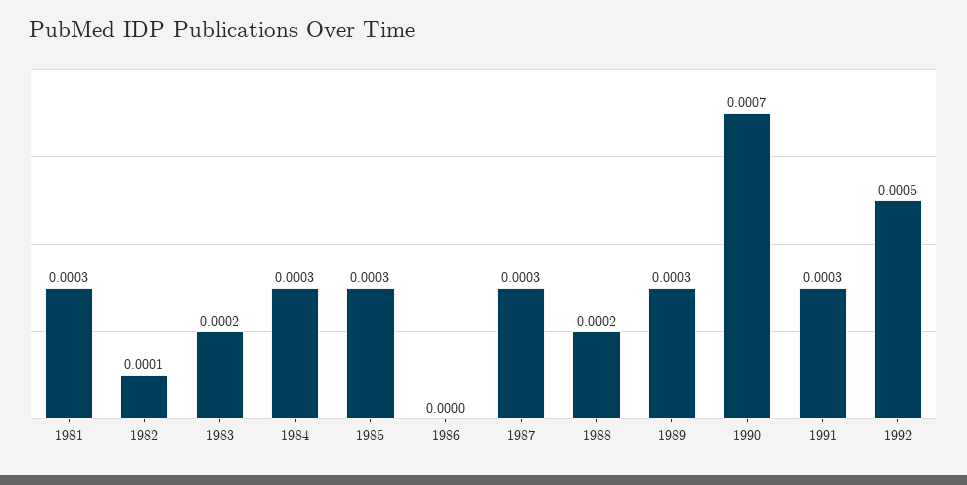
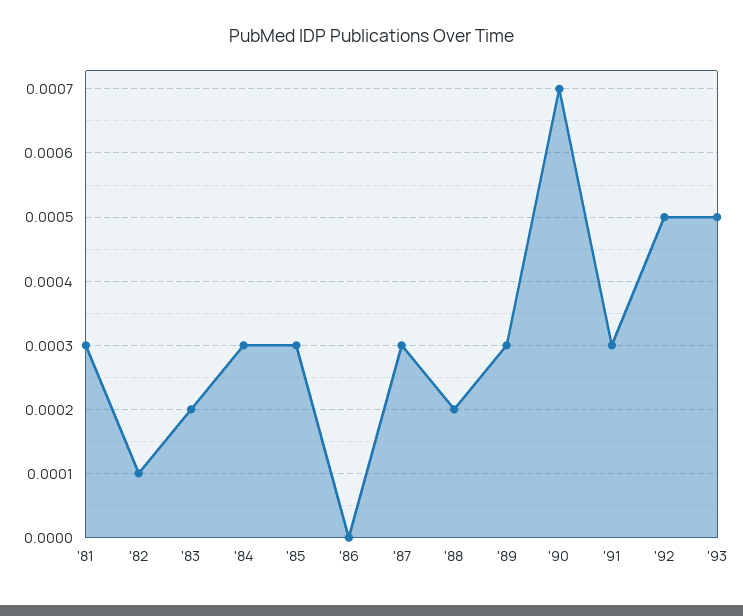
'93: none -> 0.0005

